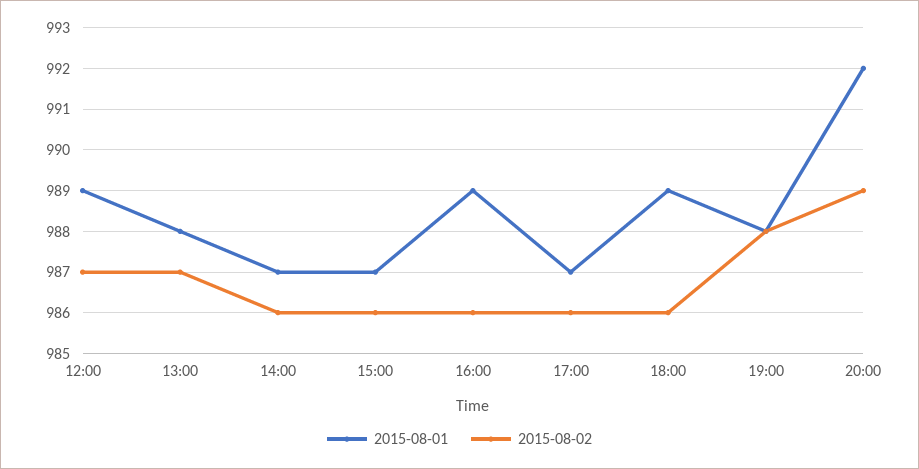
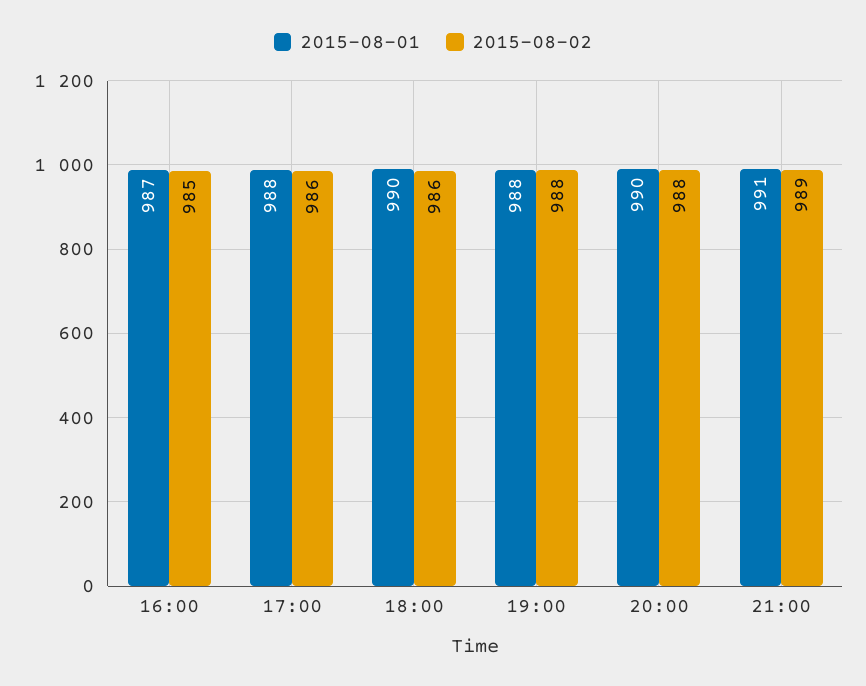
2015-08-01, 12:00: 989 -> none
2015-08-02, 12:00: 987 -> none
2015-08-01, 13:00: 988 -> none
2015-08-02, 13:00: 987 -> none
2015-08-01, 14:00: 987 -> none
2015-08-02, 14:00: 986 -> none
2015-08-01, 15:00: 987 -> none
2015-08-02, 15:00: 986 -> none
2015-08-01, 16:00: 989 -> 987
2015-08-02, 16:00: 986 -> 985
2015-08-01, 17:00: 987 -> 988
2015-08-01, 18:00: 989 -> 990
2015-08-01, 20:00: 992 -> 990
2015-08-02, 20:00: 989 -> 988
2015-08-01, 21:00: none -> 991
2015-08-02, 21:00: none -> 989

